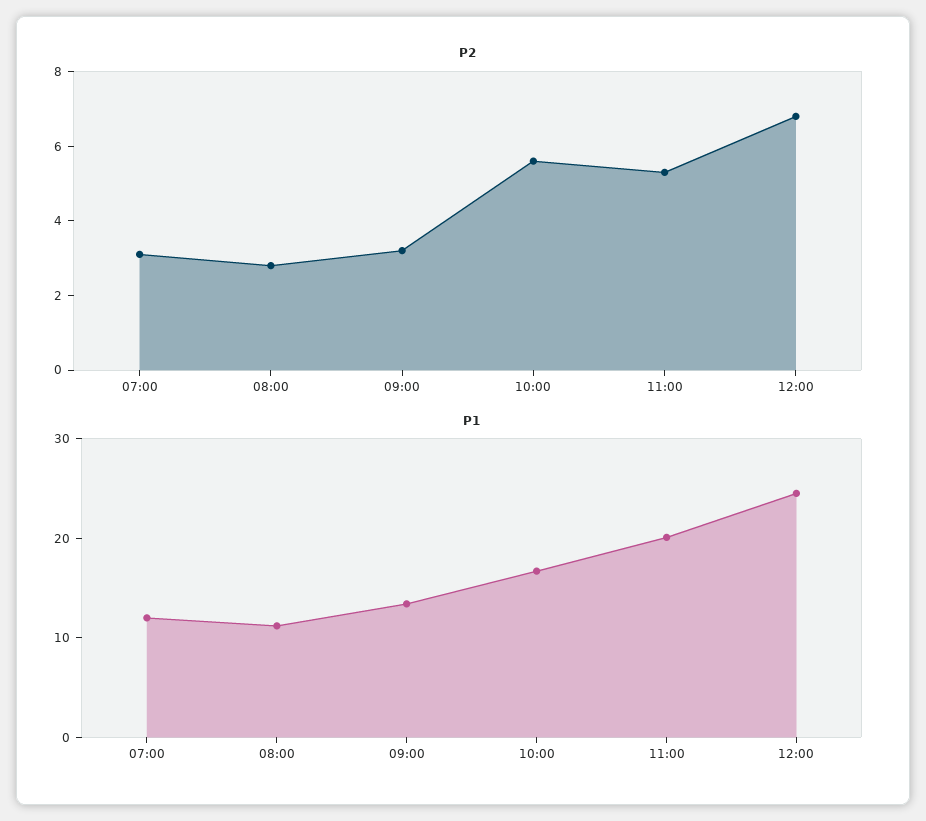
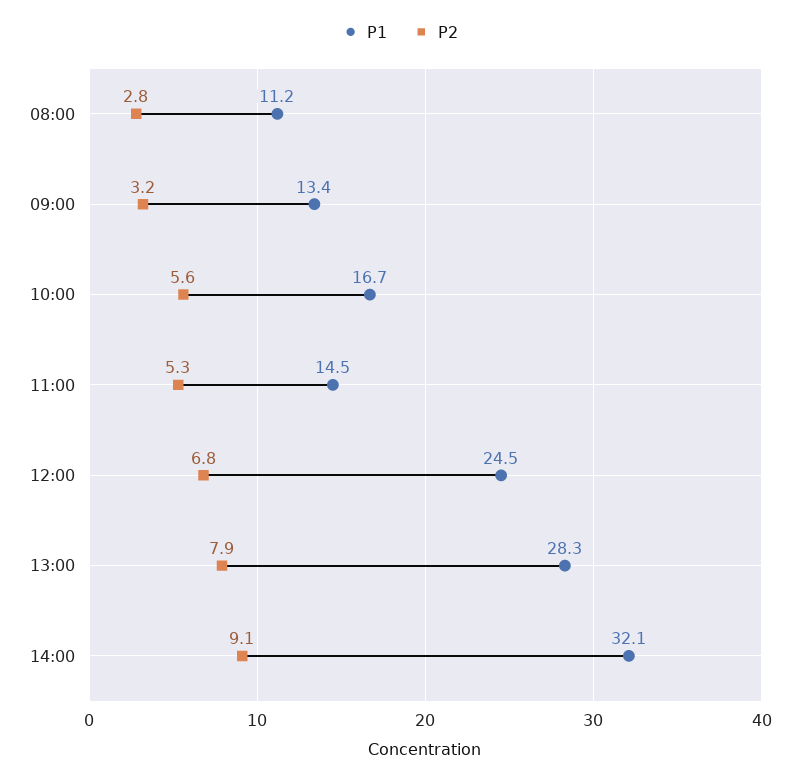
P2, 07:00: 3 -> none
P1, 07:00: 12 -> none
P1, 11:00: 20 -> 14.5
P1, 13:00: none -> 28.3
P2, 13:00: none -> 7.9
P1, 14:00: none -> 32.1
P2, 14:00: none -> 9.1

